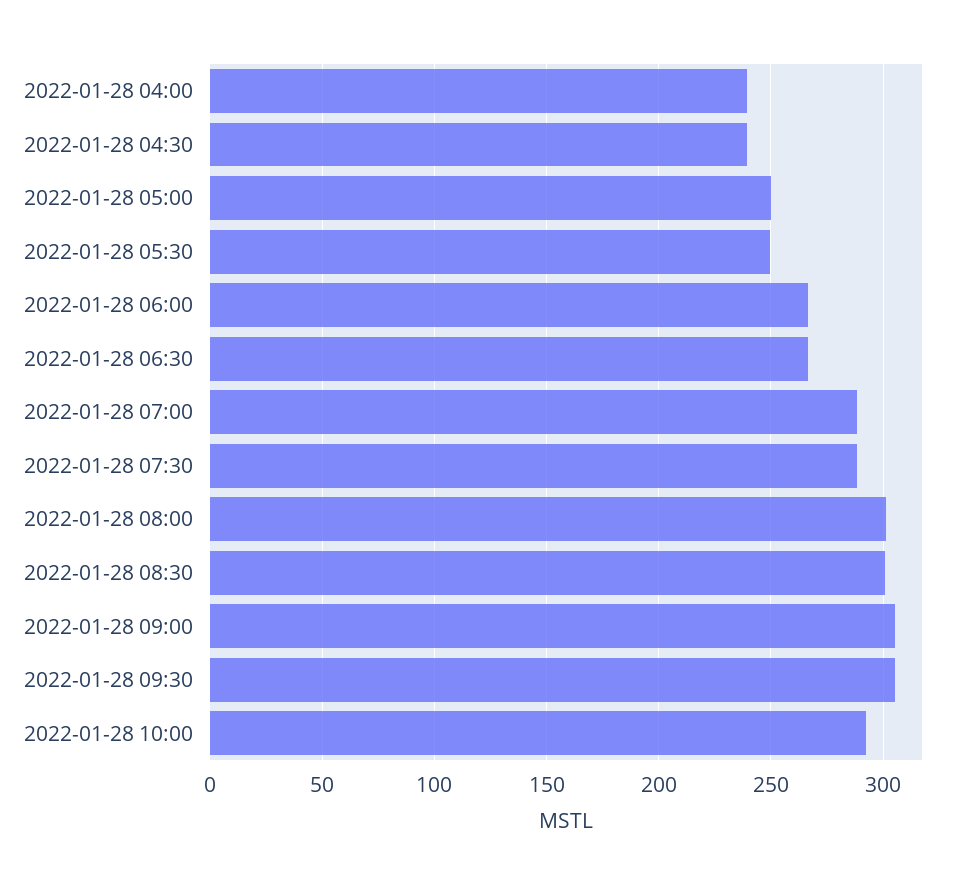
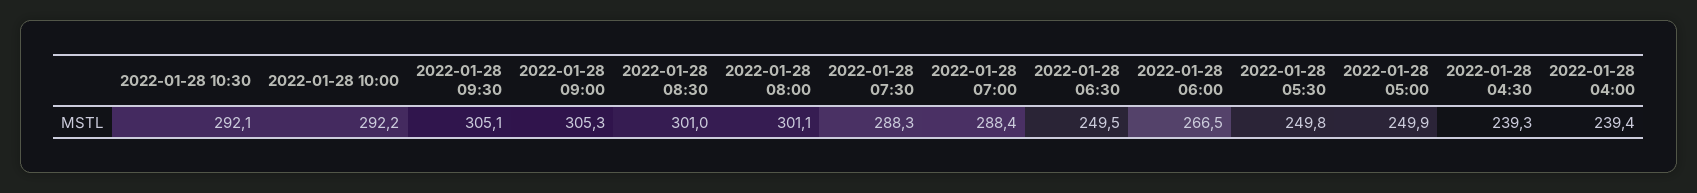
2022-01-28 06:30: 265 -> 249.5
2022-01-28 10:30: none -> 292.1

